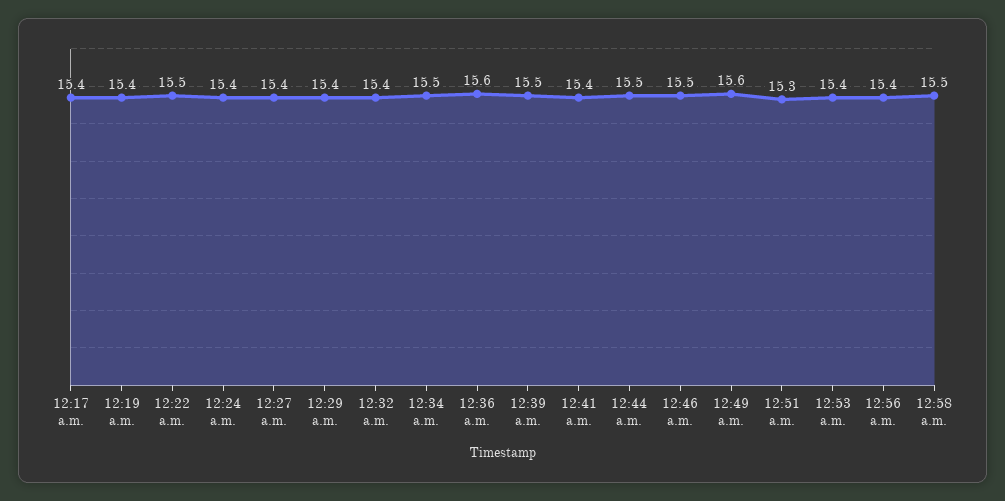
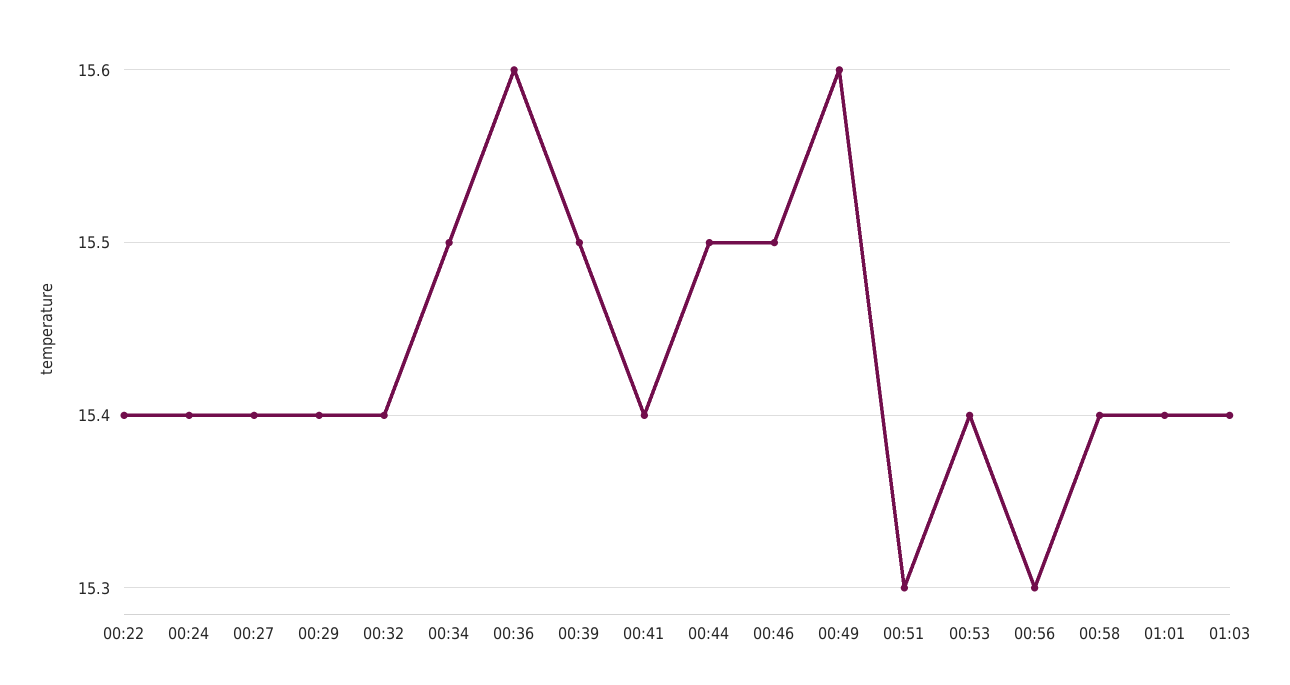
12:17 a.m.: 15.4 -> none
12:19 a.m.: 15.4 -> none
12:22 a.m.: 15.5 -> 15.4
12:56 a.m.: 15.4 -> 15.3
12:58 a.m.: 15.5 -> 15.4
01:01: none -> 15.4
01:03: none -> 15.4

